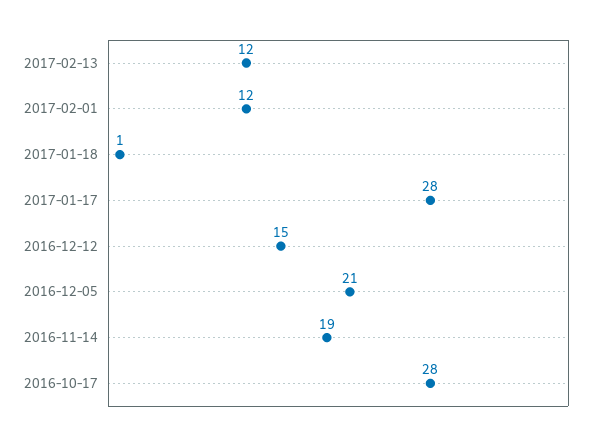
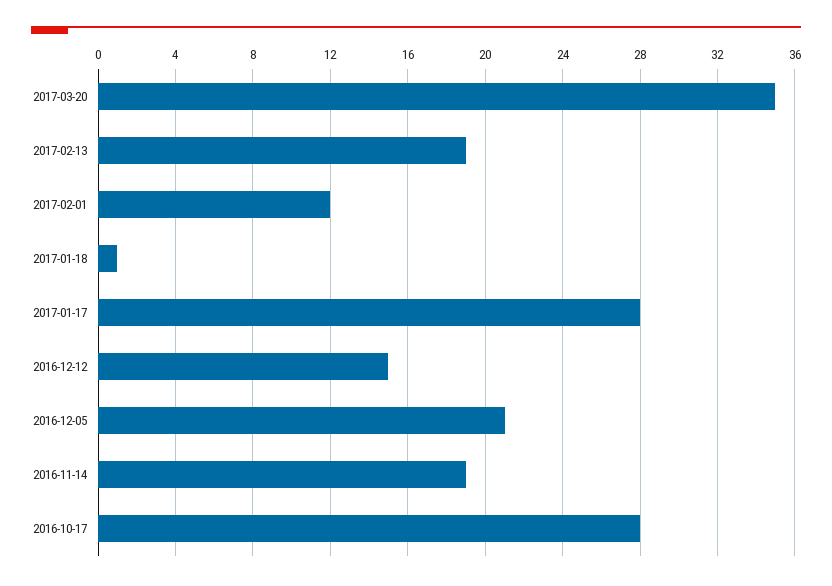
2017-02-13: 12 -> 19
2017-03-20: none -> 35

